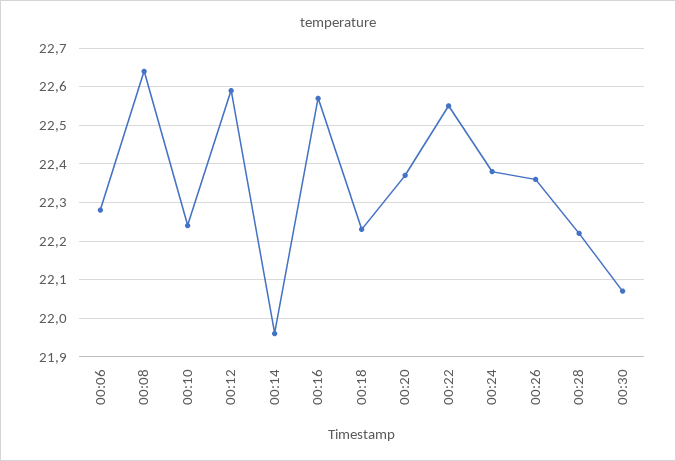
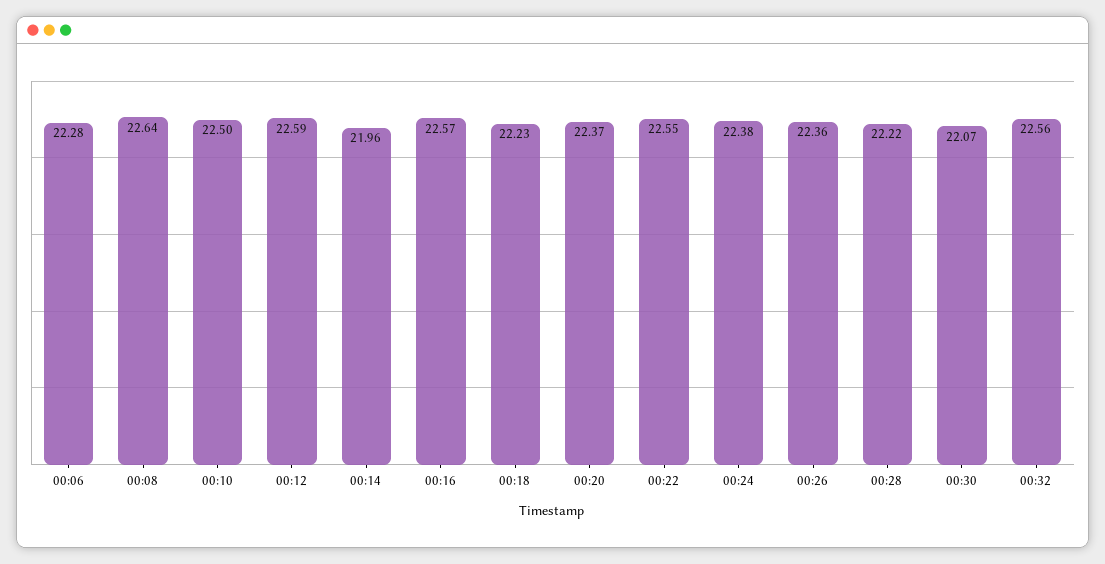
00:10: 22.25 -> 22.5
00:32: none -> 22.56

